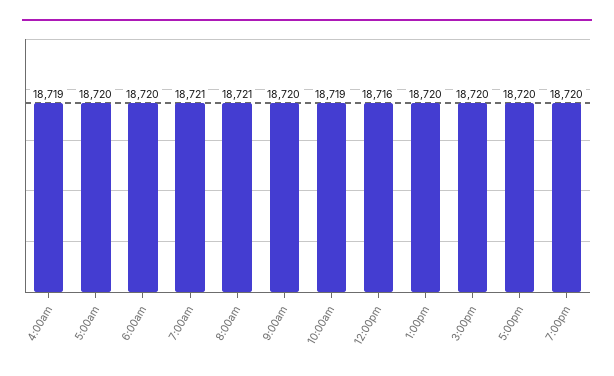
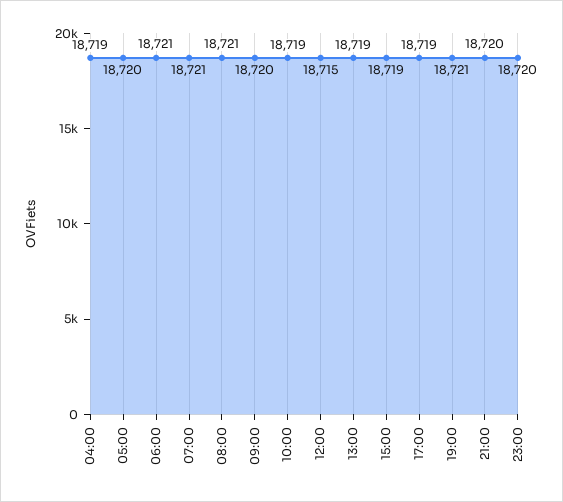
6:00am: 18720 -> 18721
12:00pm: 18716 -> 18715
1:00pm: 18720 -> 18719
3:00pm: 18720 -> 18719
5:00pm: 18720 -> 18719
7:00pm: 18720 -> 18721
21:00: none -> 18720
23:00: none -> 18720

